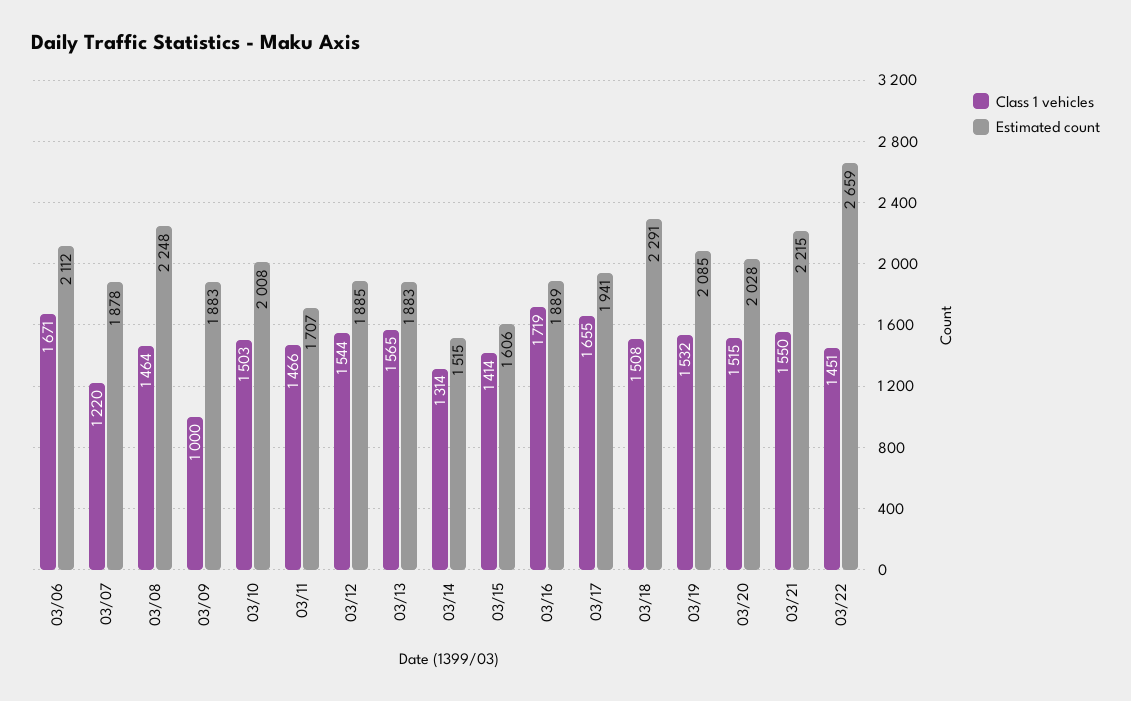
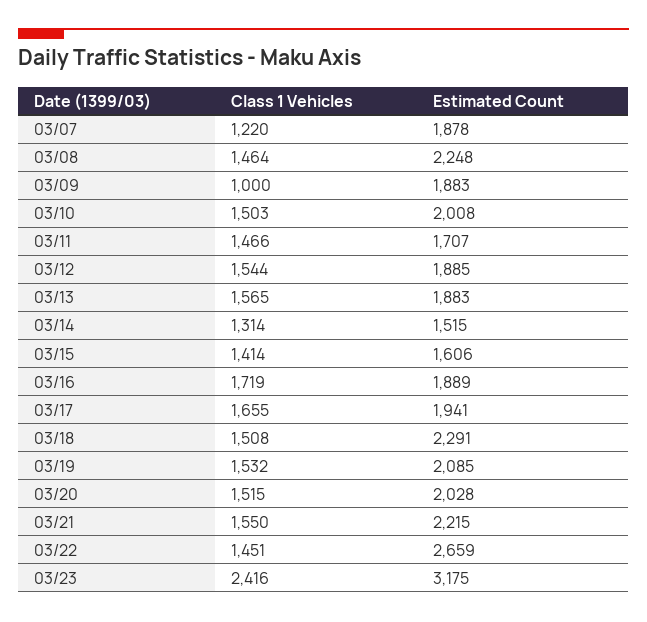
Class 1 vehicles, 03/06: 1671 -> none
Estimated count, 03/06: 2112 -> none
Class 1 vehicles, 03/23: none -> 2416
Estimated count, 03/23: none -> 3175

